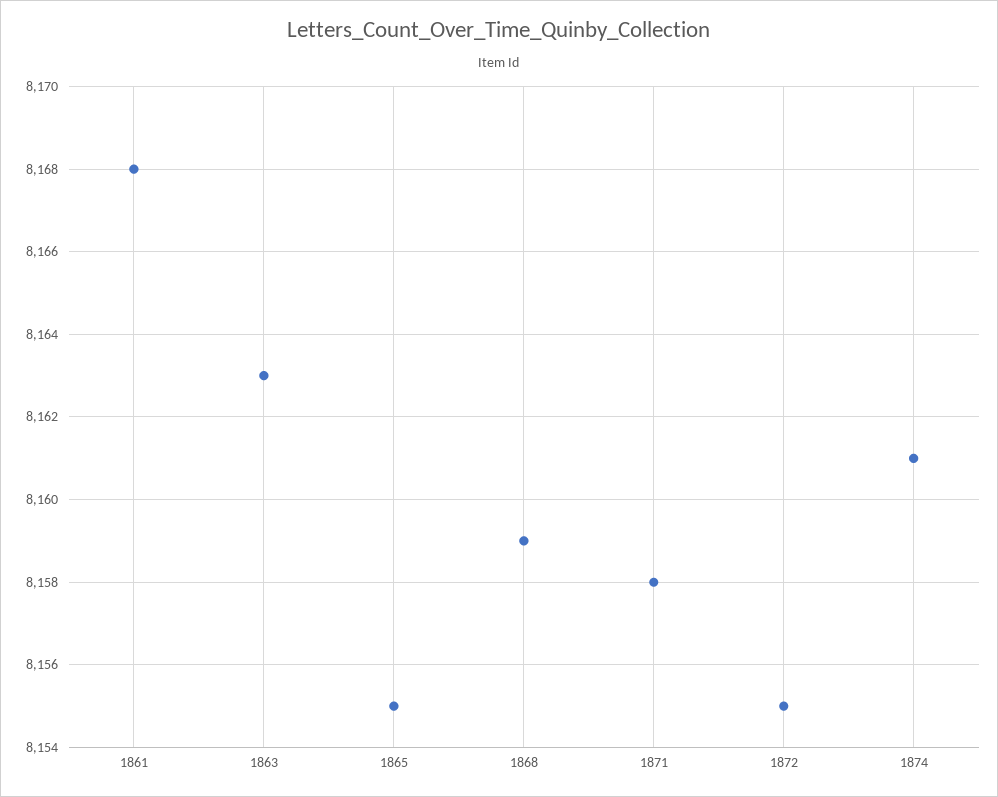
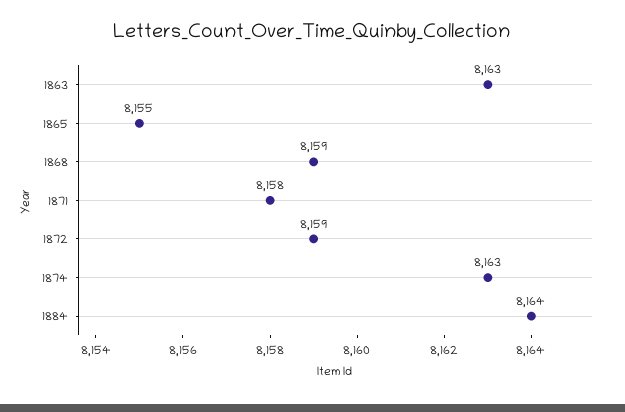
1861: 8168 -> none
1872: 8155 -> 8159
1874: 8161 -> 8163
1884: none -> 8164

